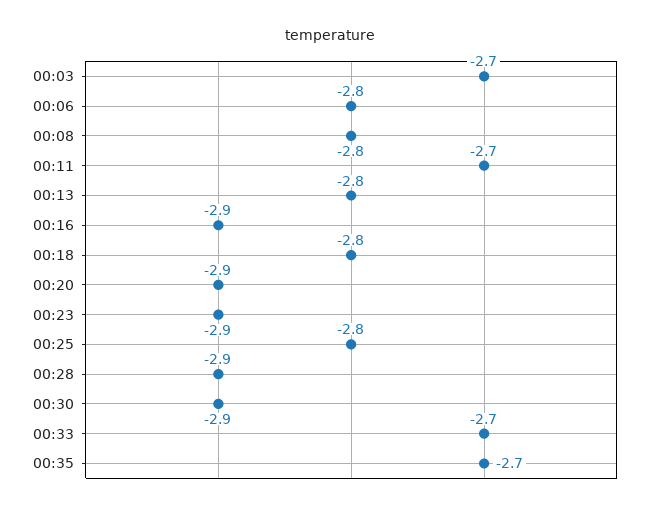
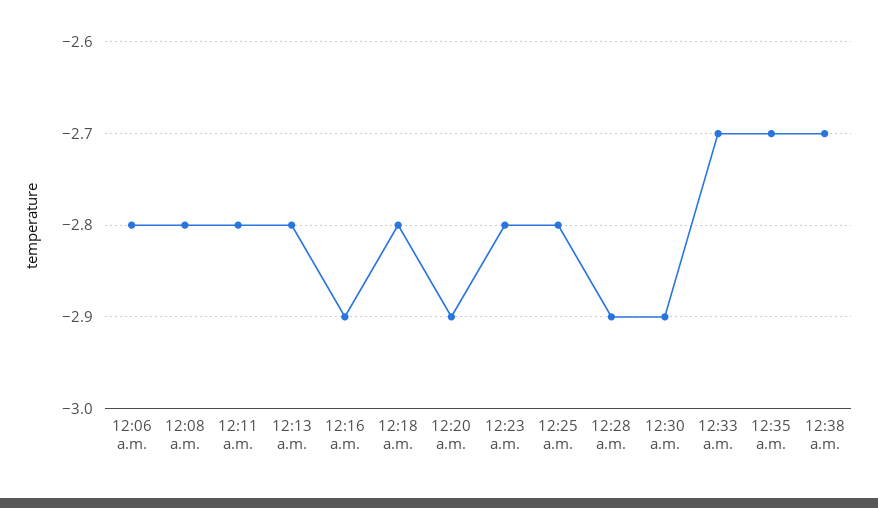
00:03: -2.7 -> none
00:11: -2.7 -> -2.8
00:23: -2.9 -> -2.8
12:38 a.m.: none -> -2.7

